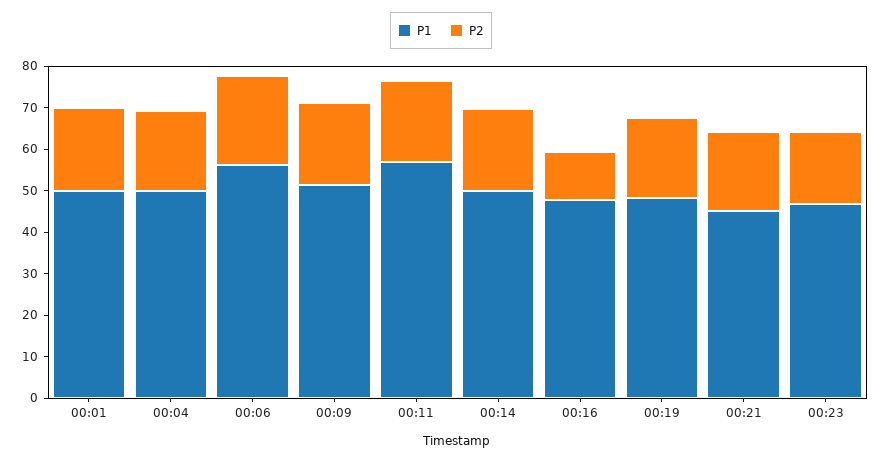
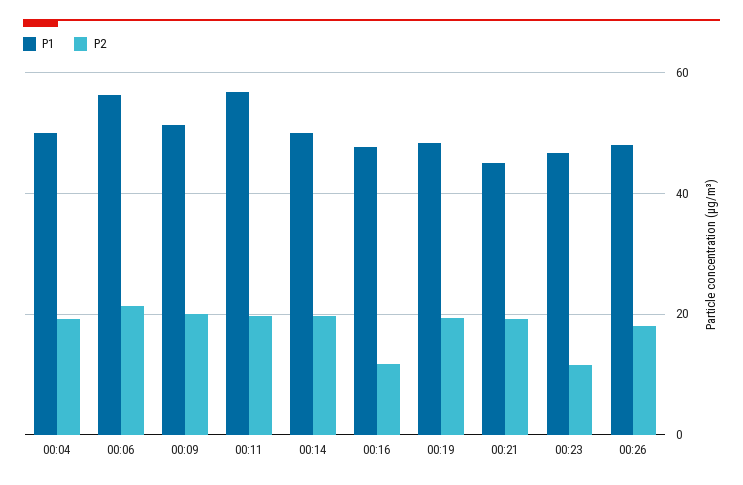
P1, 00:01: 50 -> none
P2, 00:01: 20 -> none
P2, 00:23: 18 -> 12
P1, 00:26: none -> 48
P2, 00:26: none -> 18

